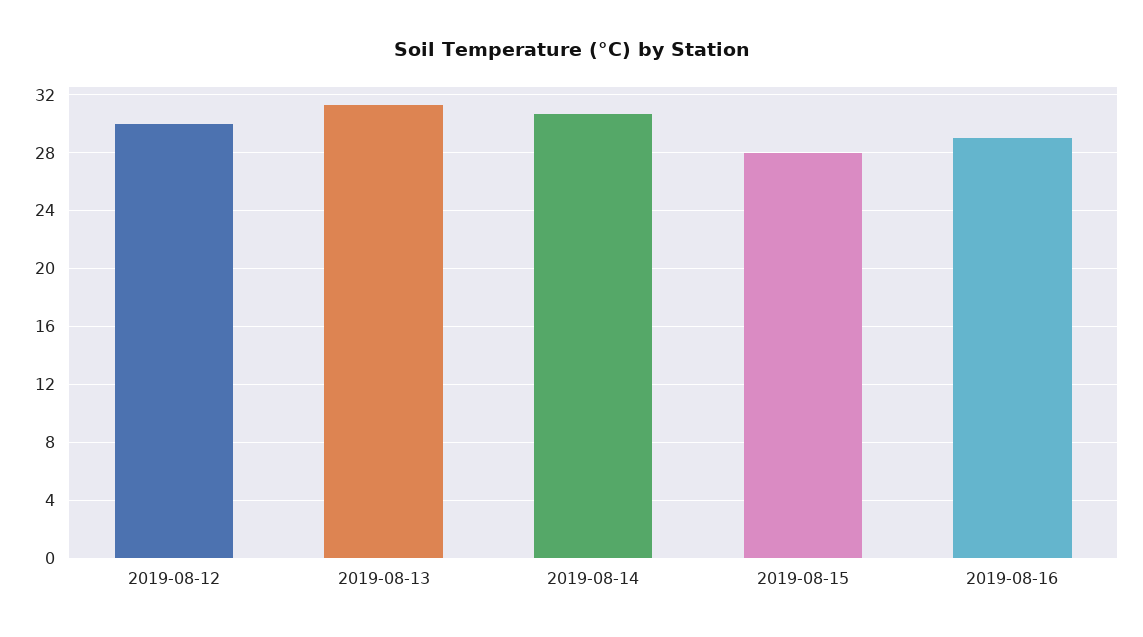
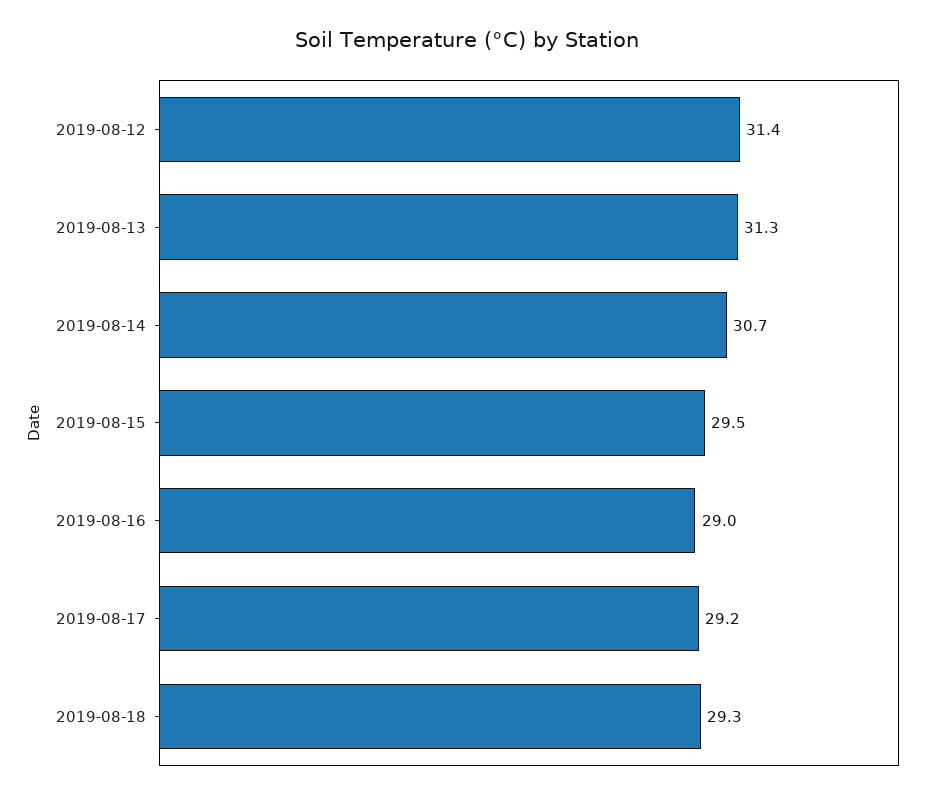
2019-08-12: 30 -> 31.4
2019-08-15: 28 -> 29.5
2019-08-17: none -> 29.2
2019-08-18: none -> 29.3

